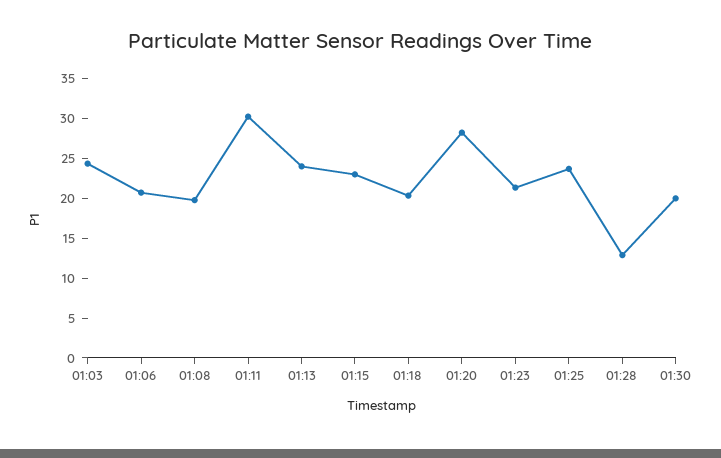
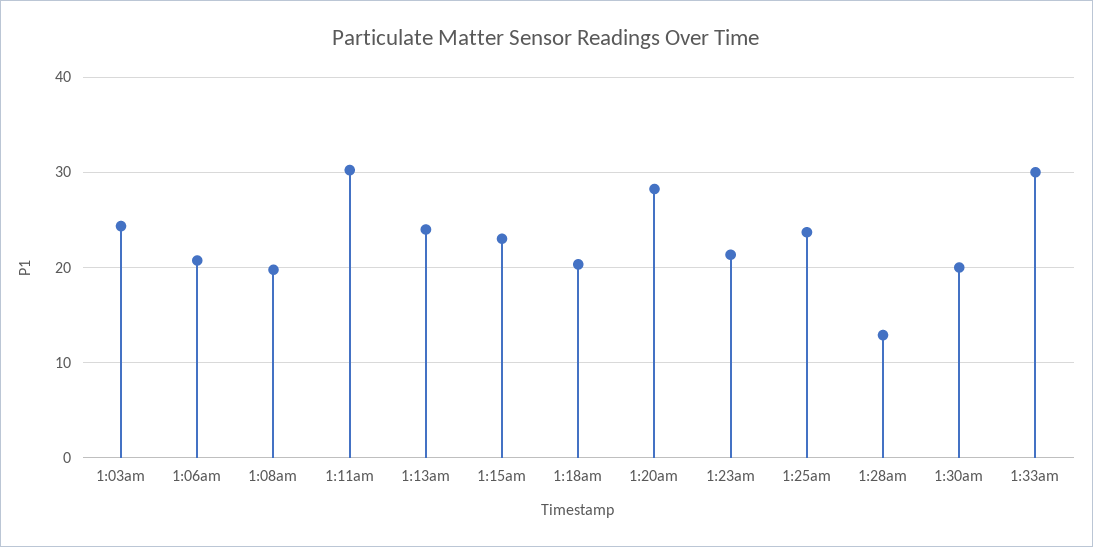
1:33am: none -> 30

